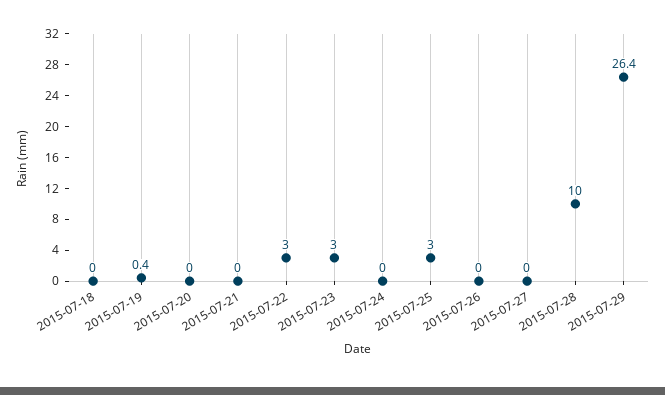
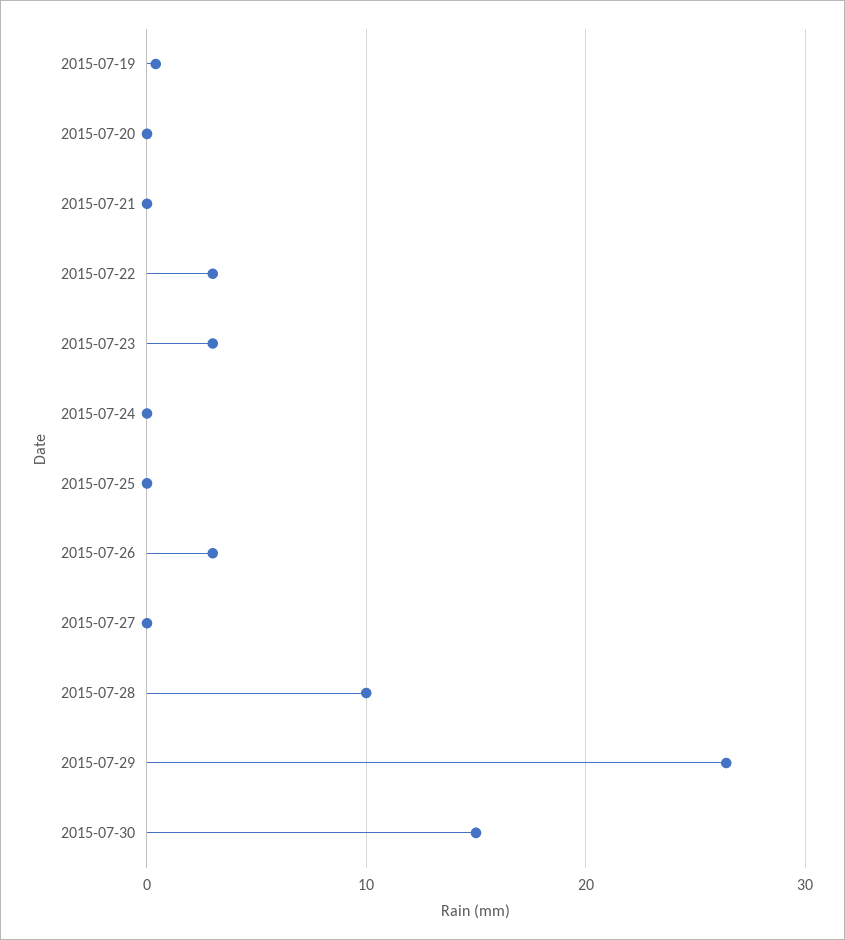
2015-07-18: 0 -> none
2015-07-25: 3 -> 0
2015-07-26: 0 -> 3
2015-07-30: none -> 15

